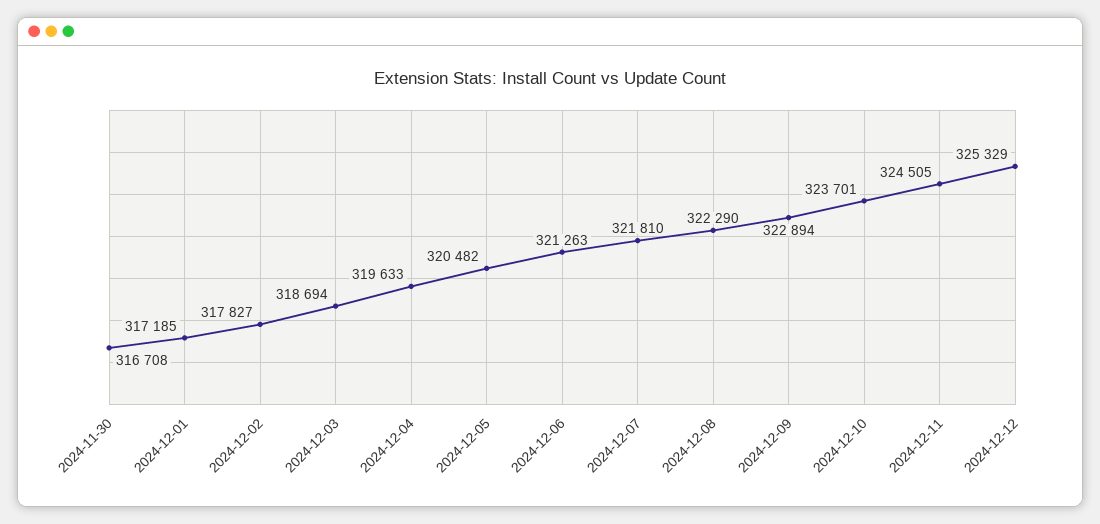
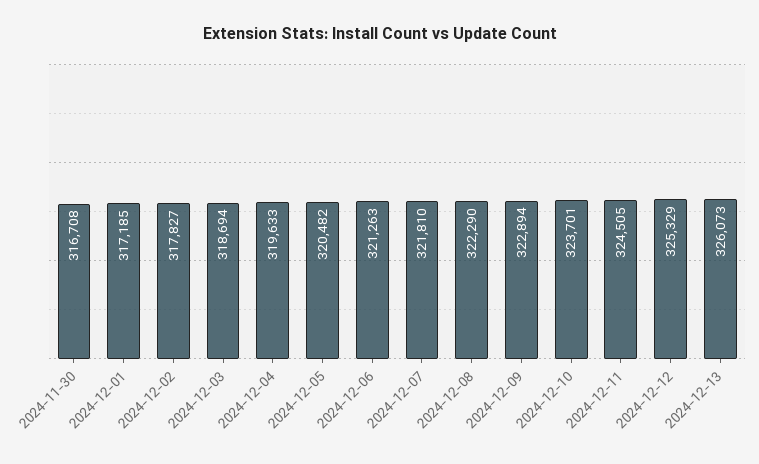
2024-12-13: none -> 326073

